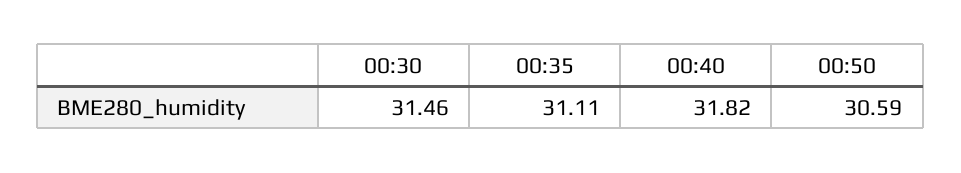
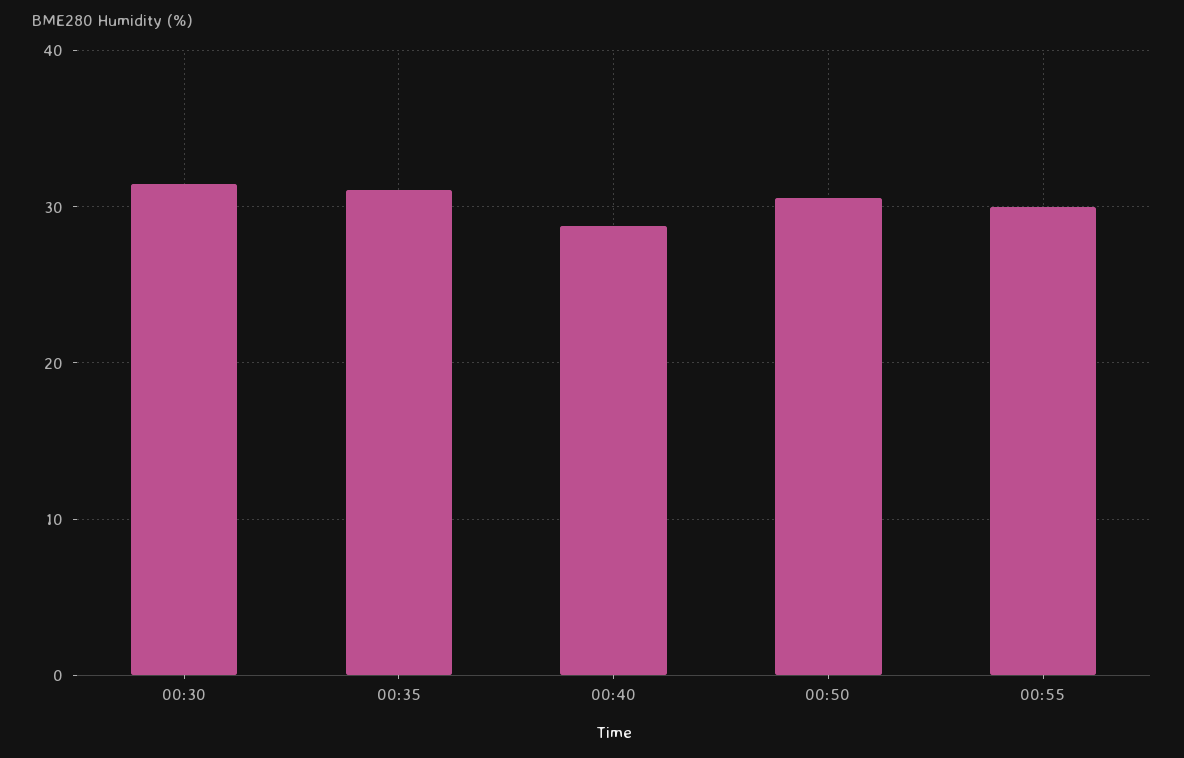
00:40: 31.82 -> 29
00:55: none -> 30

